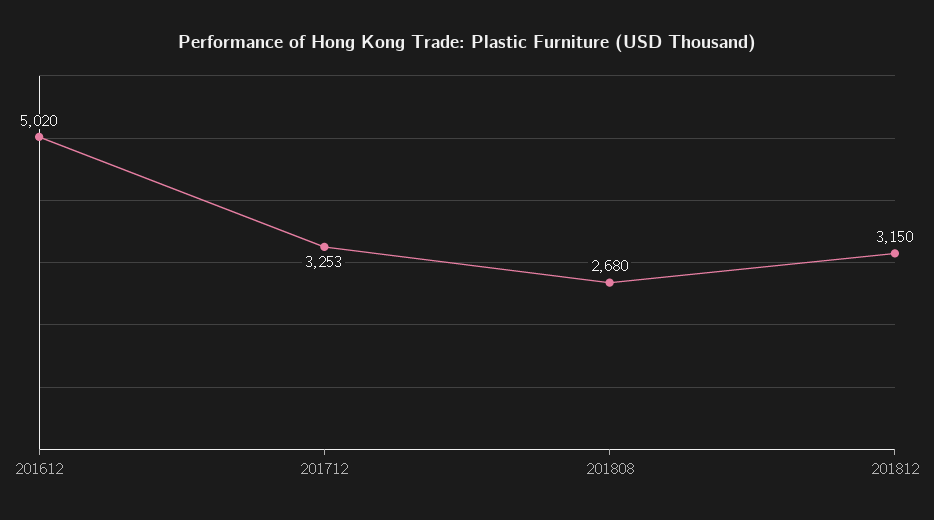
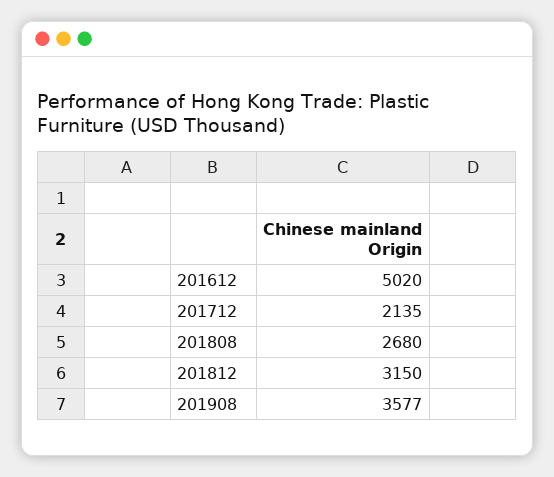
201712: 3253 -> 2135
201908: none -> 3577

